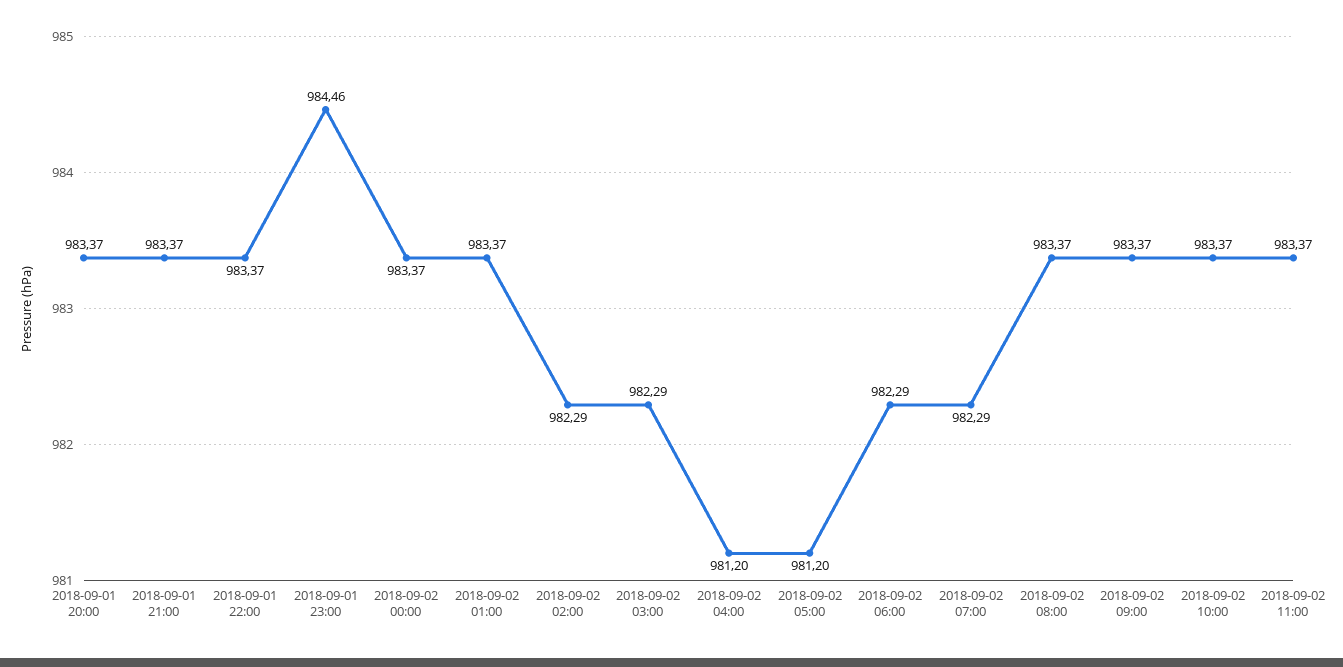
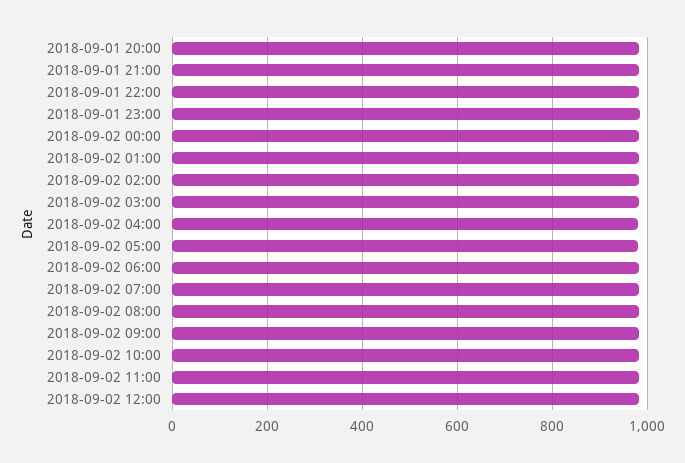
2018-09-02 12:00: none -> 980

